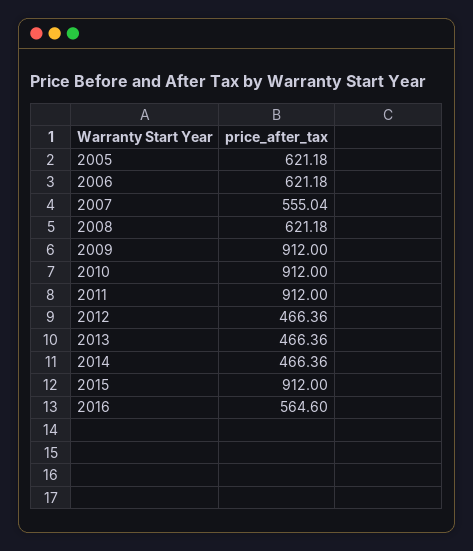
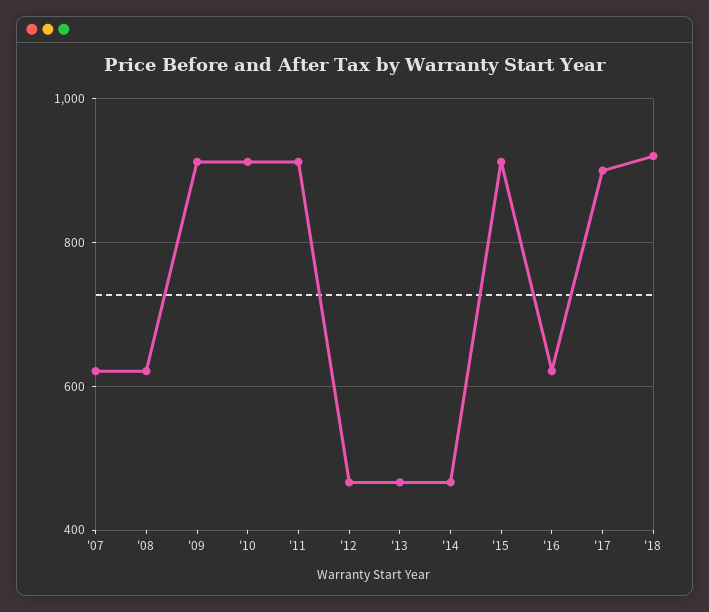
2005: 621.18 -> none
2006: 621.18 -> none
2007: 555.04 -> 620
2016: 564.6 -> 620
'17: none -> 900
'18: none -> 920

